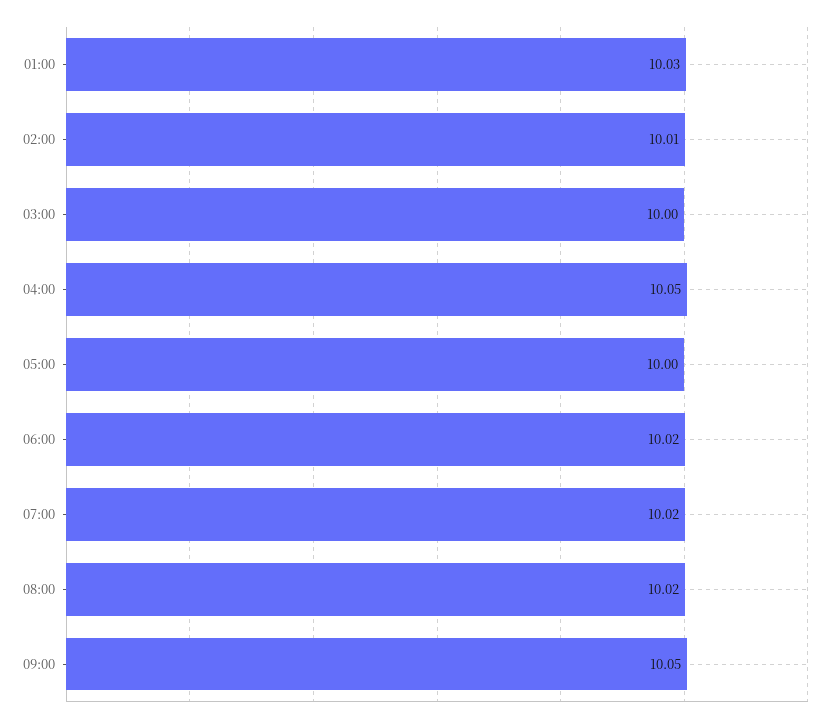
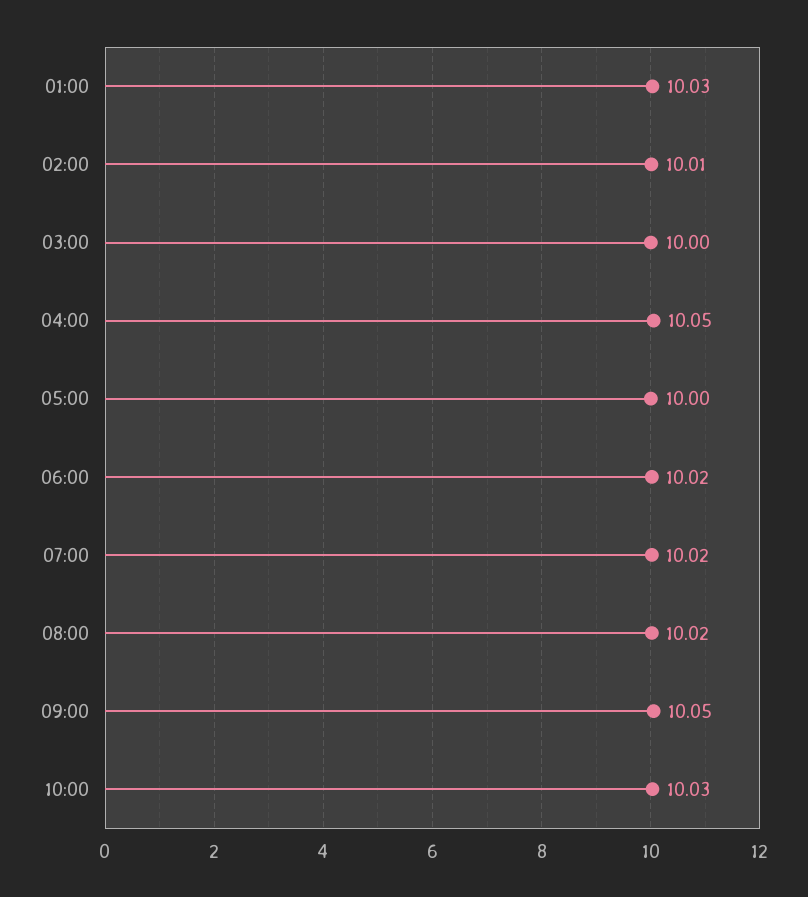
10:00: none -> 10.03

